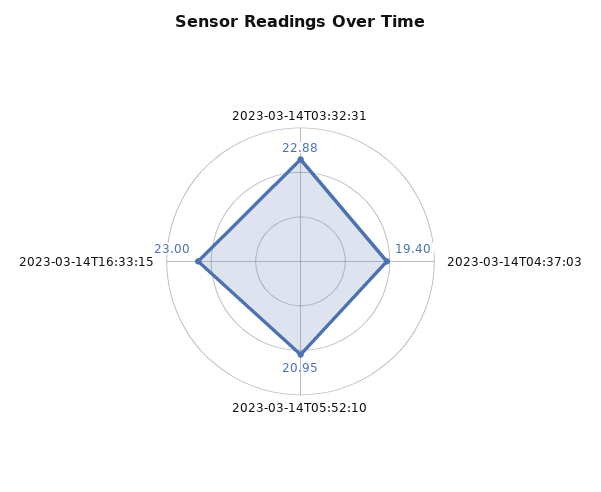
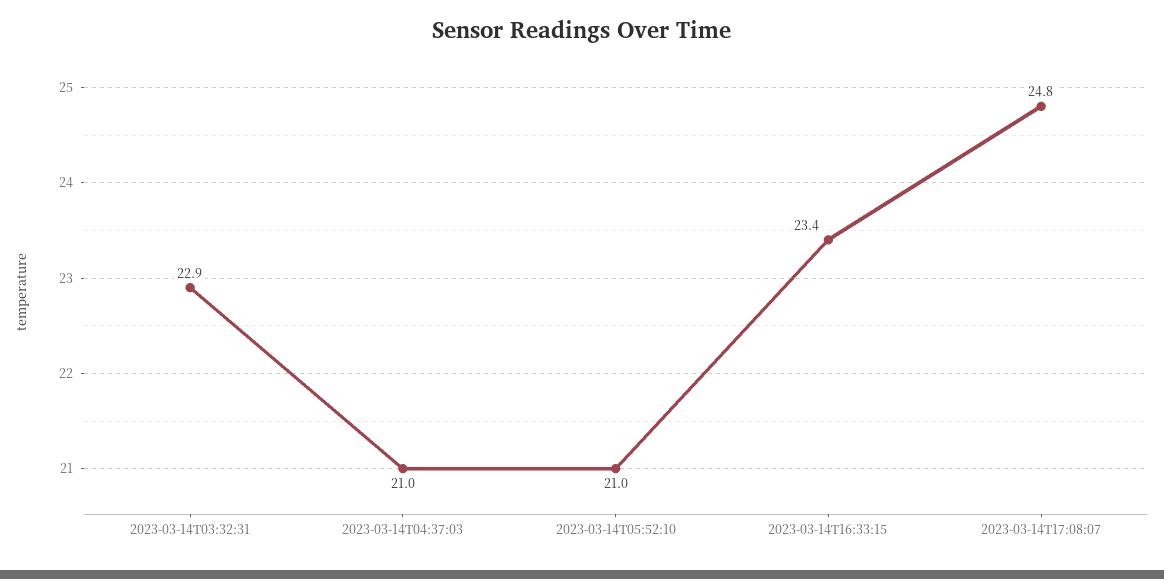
2023-03-14T04:37:03: 19.4 -> 21
2023-03-14T16:33:15: 23 -> 23.4
2023-03-14T17:08:07: none -> 24.8

